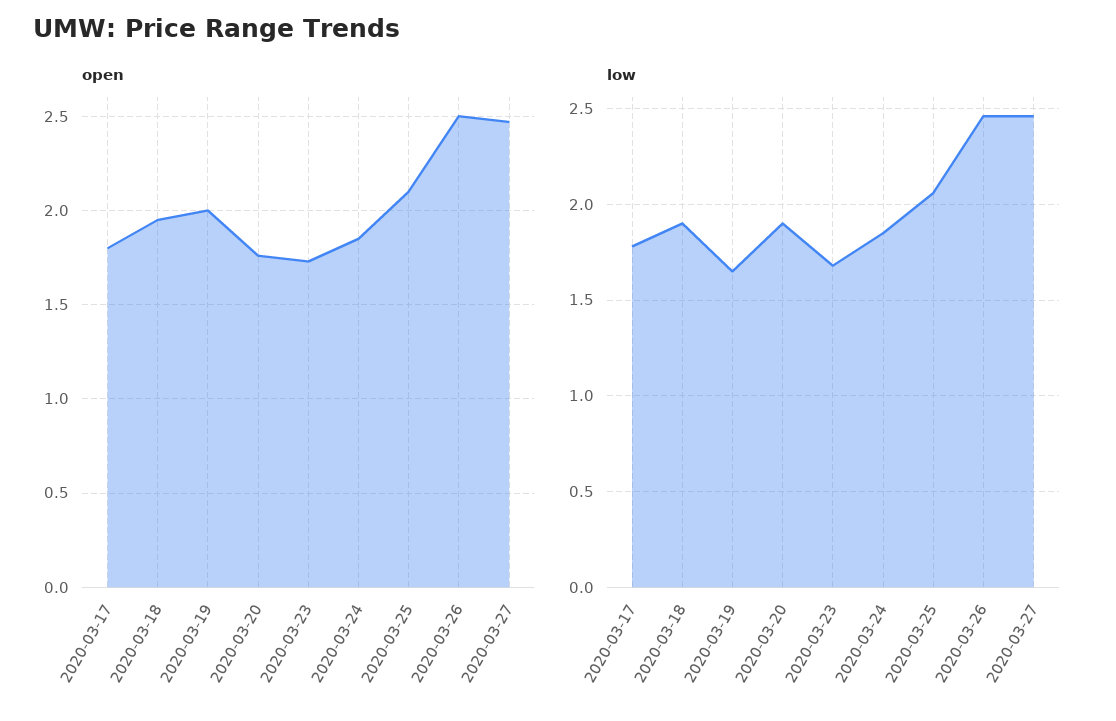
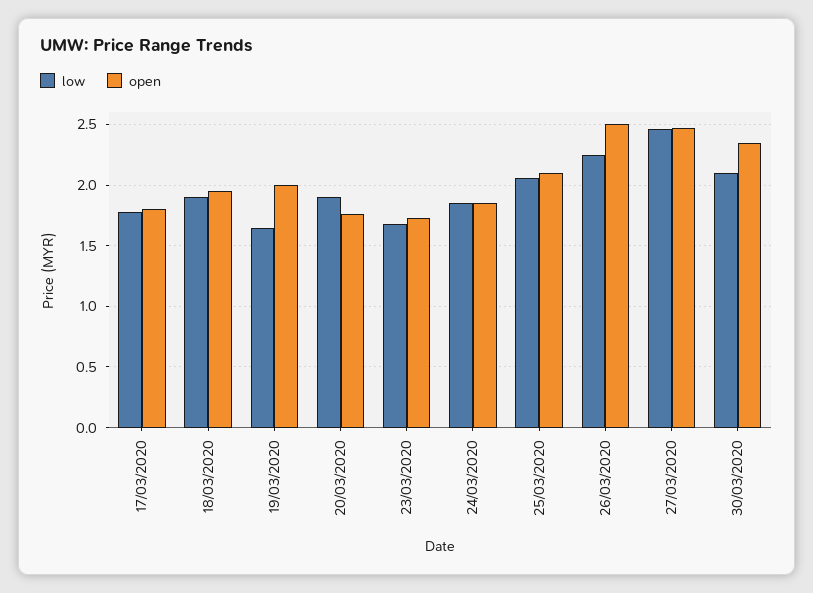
low, 2020-03-26: 2.45 -> 2.25
low, 30/03/2020: none -> 2.1
open, 30/03/2020: none -> 2.35

